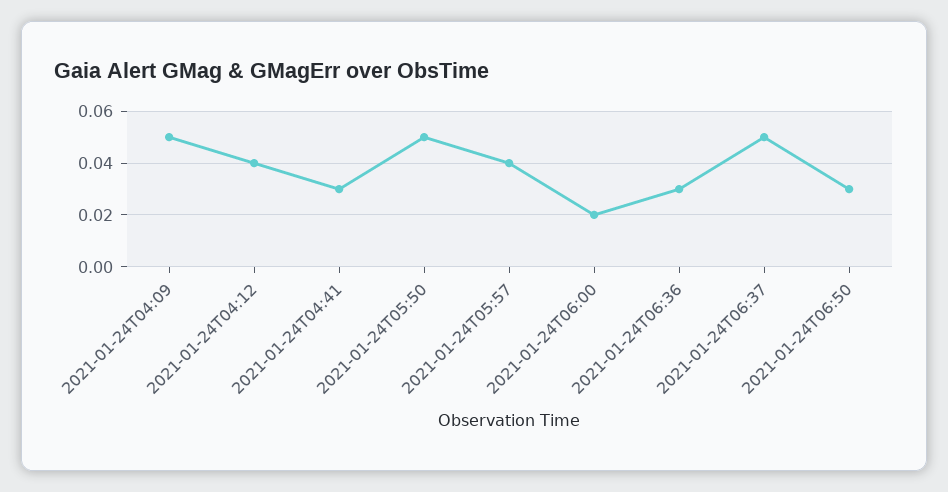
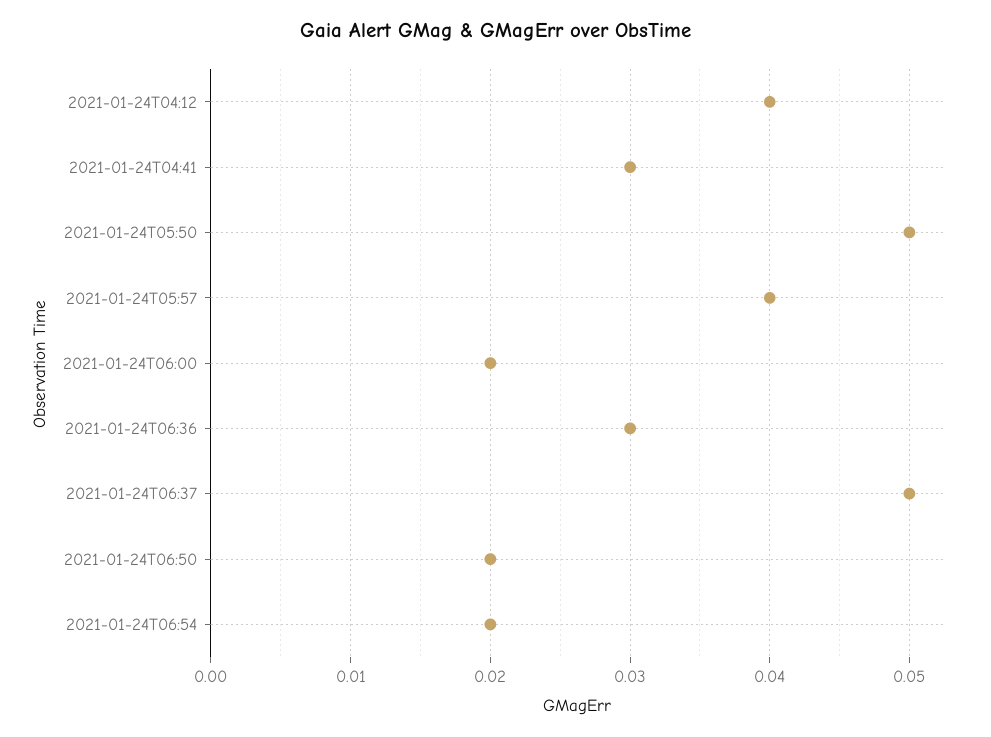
2021-01-24T04:09: 0.05 -> none
2021-01-24T06:50: 0.03 -> 0.02
2021-01-24T06:54: none -> 0.02

